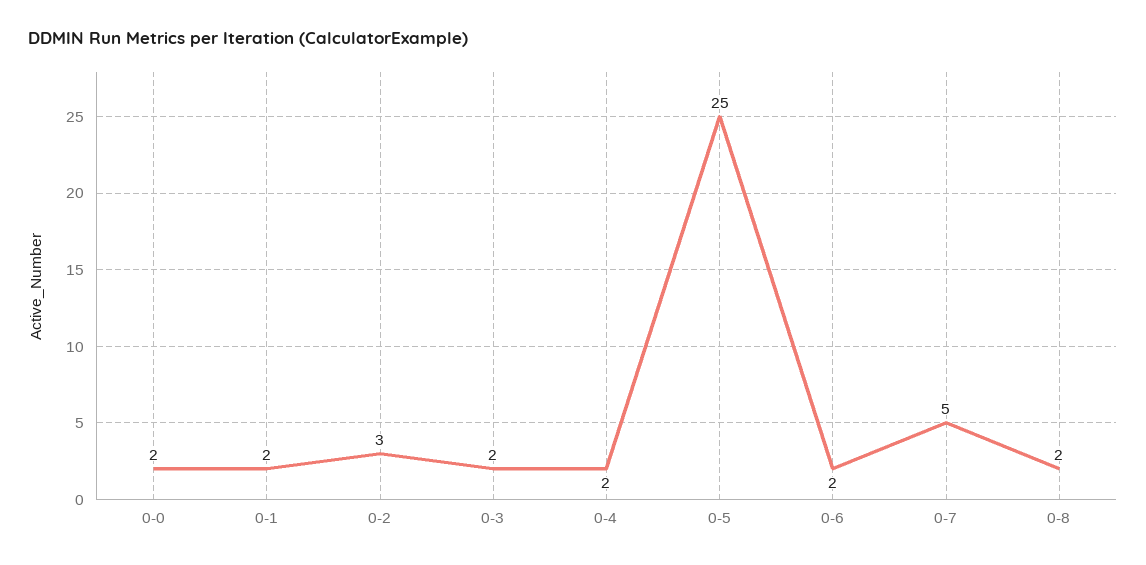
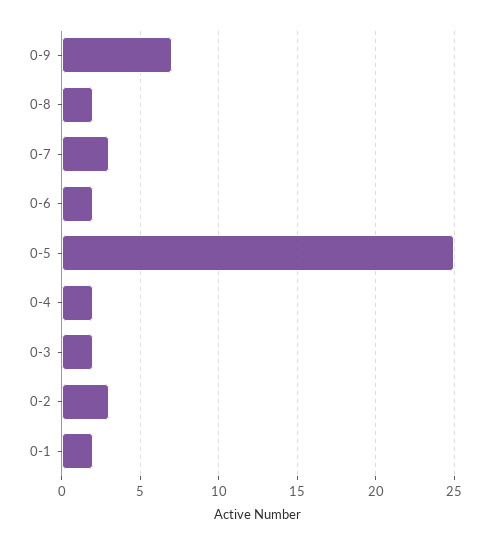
0-0: 2 -> none
0-7: 5 -> 3
0-9: none -> 7

